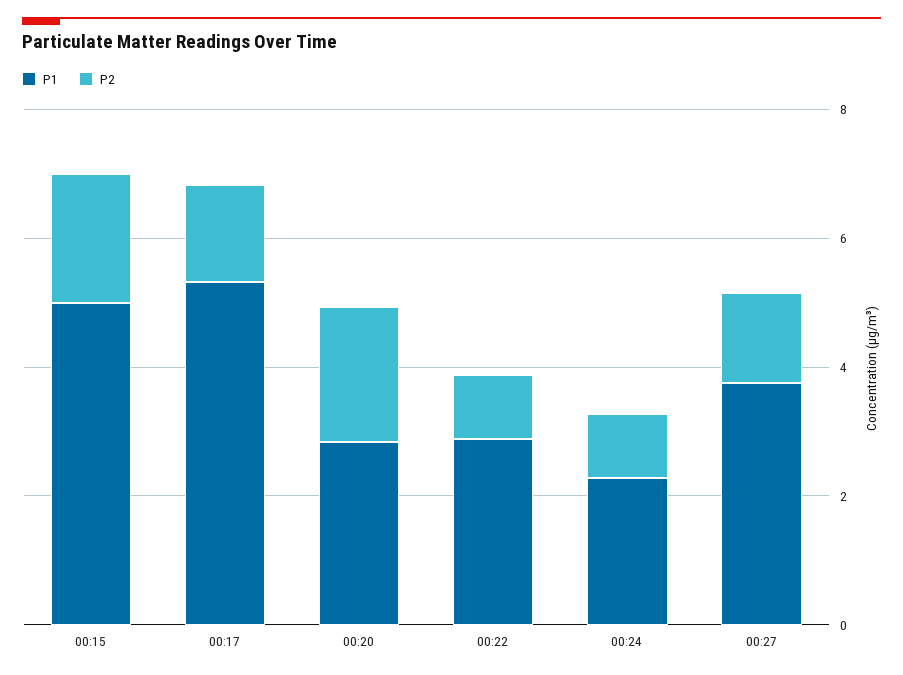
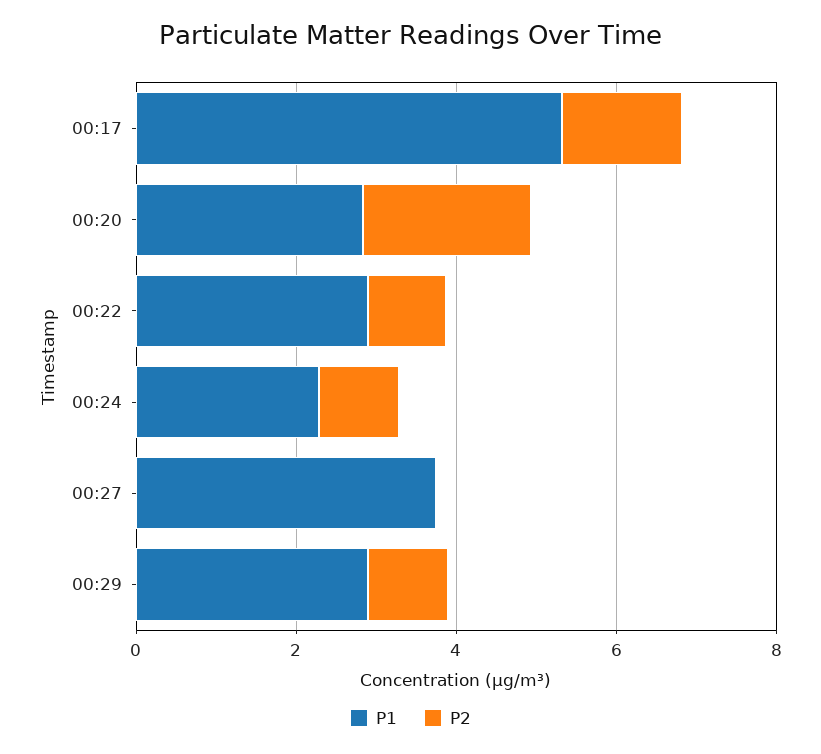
P1, 00:15: 5 -> none
P2, 00:15: 2 -> none
P2, 00:27: 1.5 -> 0
P1, 00:29: none -> 3
P2, 00:29: none -> 1

